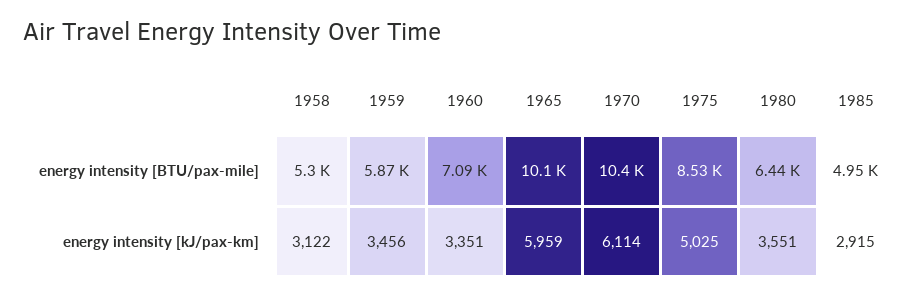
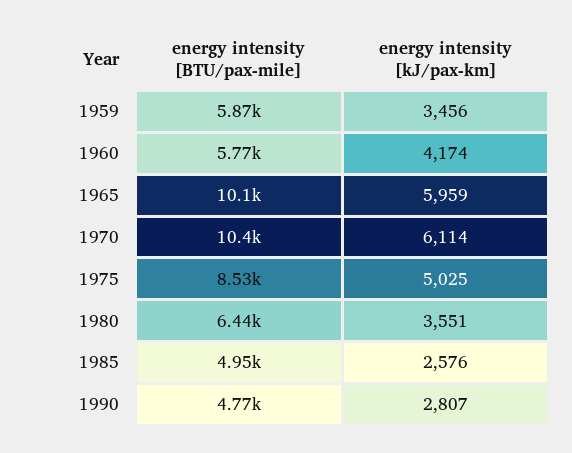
1958, energy intensity [BTU/pax-mile]: 5300 -> none
1960, energy intensity [BTU/pax-mile]: 7090 -> 5770
1958, energy intensity [kJ/pax-km]: 3122 -> none
1960, energy intensity [kJ/pax-km]: 3351 -> 4174
1985, energy intensity [kJ/pax-km]: 2915 -> 2576
1990, energy intensity [BTU/pax-mile]: none -> 4770
1990, energy intensity [kJ/pax-km]: none -> 2807

